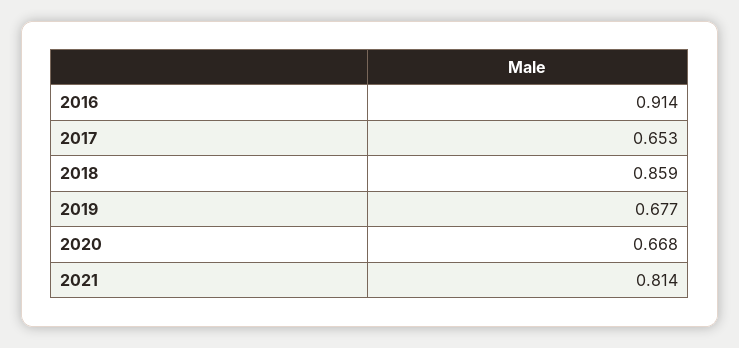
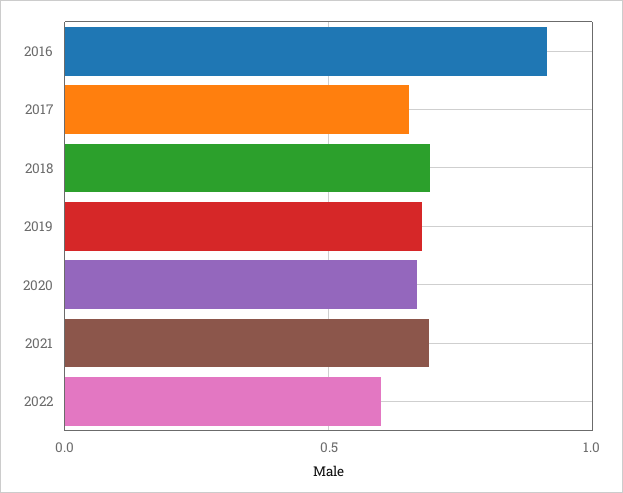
2018: 0.859 -> 0.7
2021: 0.814 -> 0.7
2022: none -> 0.6

